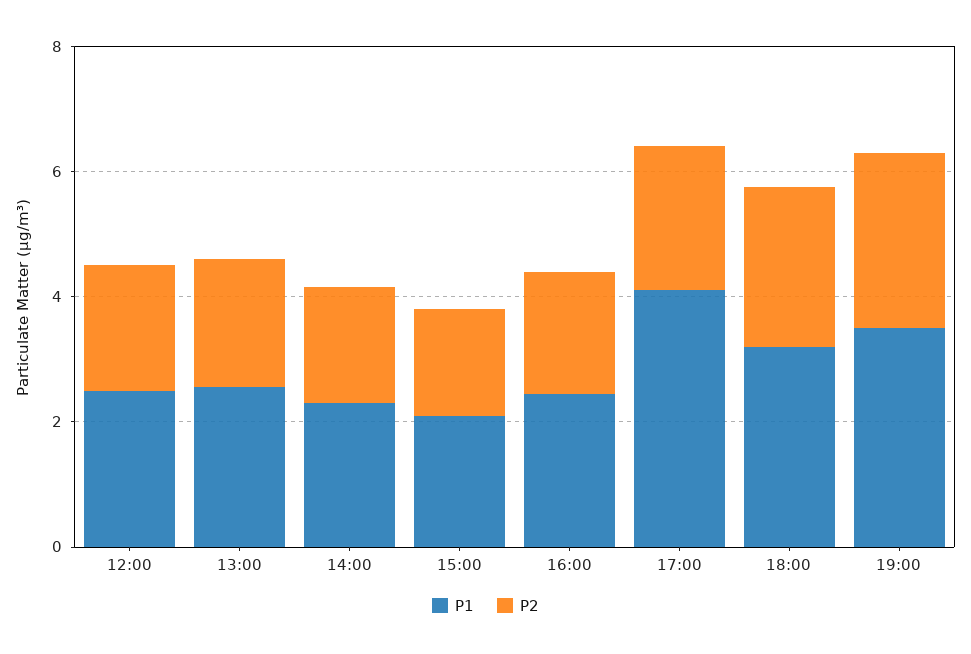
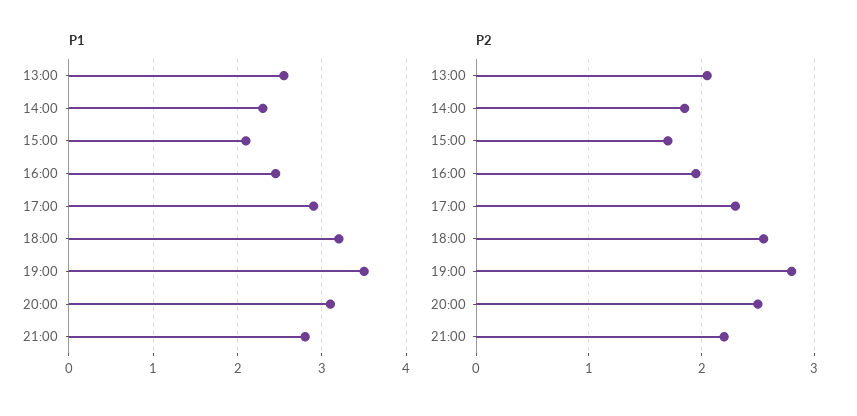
P1, 12:00: 2.5 -> none
P2, 12:00: 2 -> none
P1, 17:00: 4 -> 2.9
P1, 20:00: none -> 3.1
P1, 21:00: none -> 2.8
P2, 20:00: none -> 2.5
P2, 21:00: none -> 2.2

